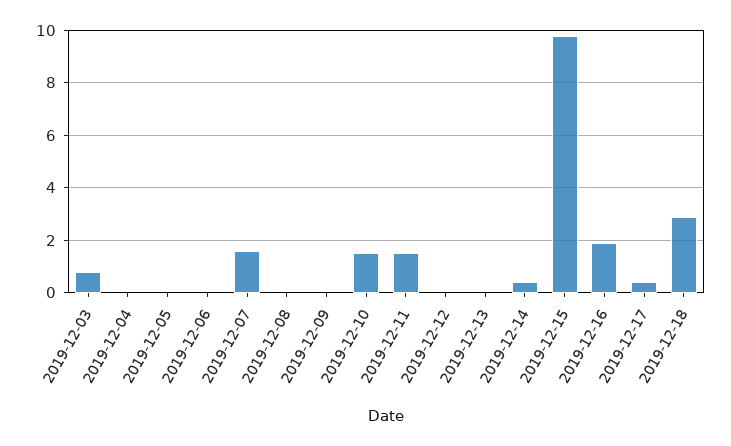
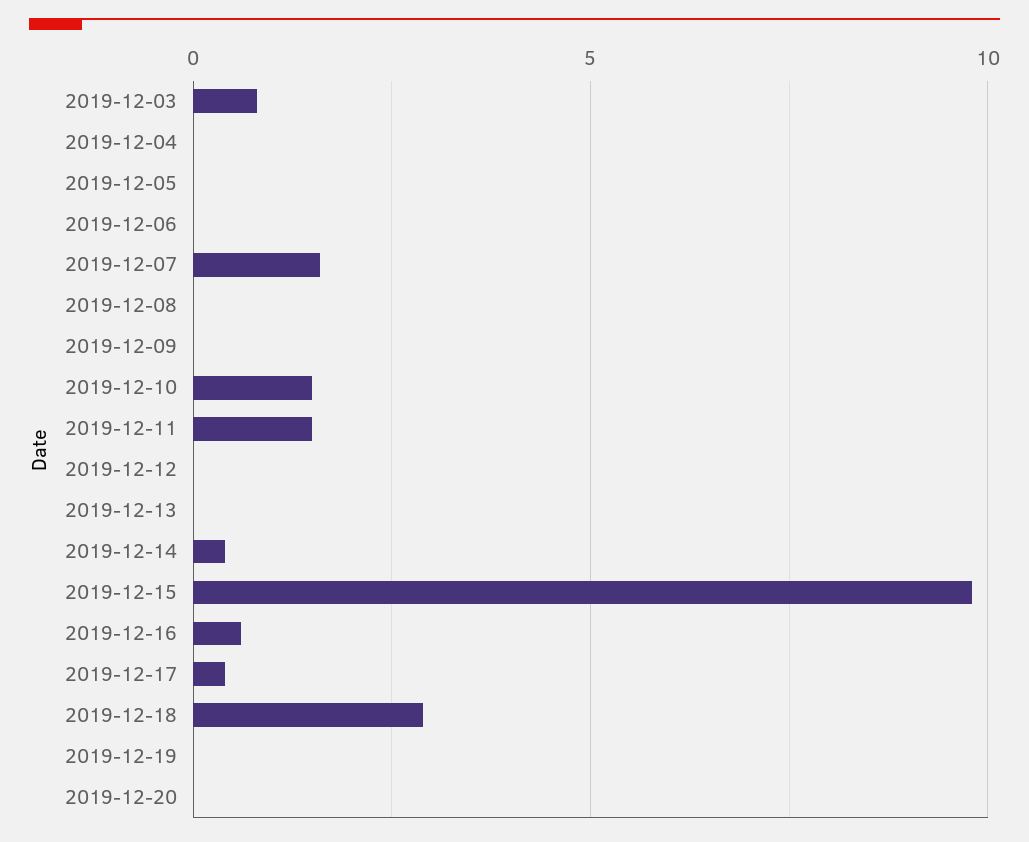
2019-12-16: 2 -> 0.5
2019-12-19: none -> 0
2019-12-20: none -> 0

